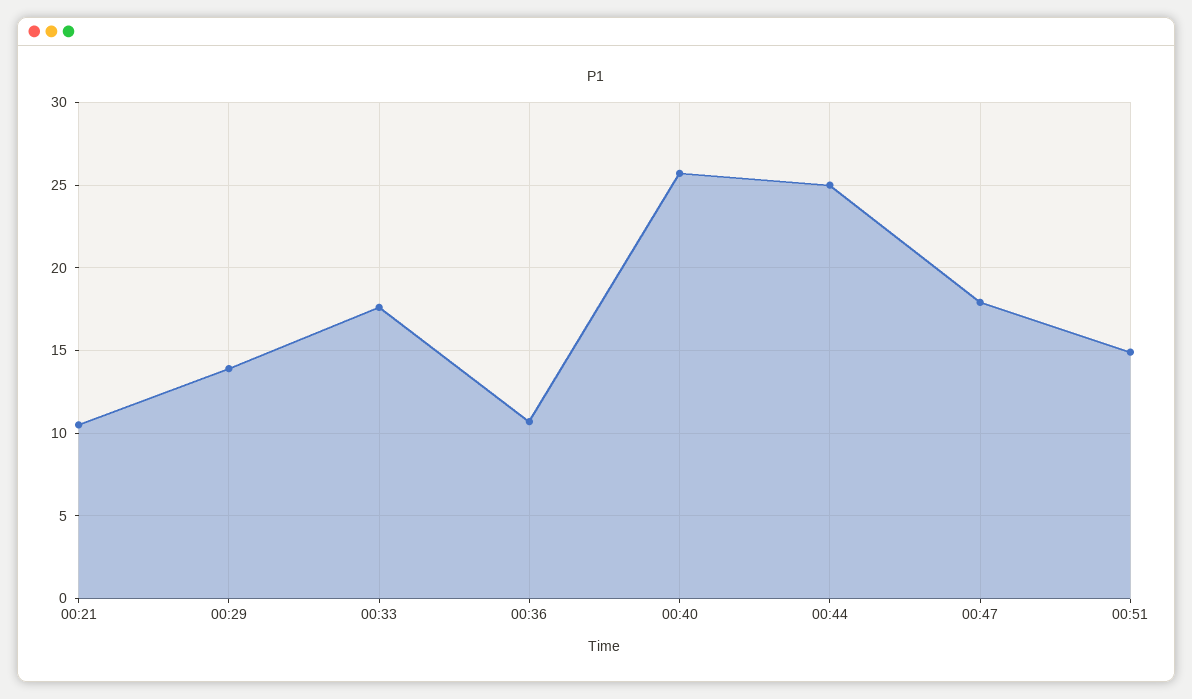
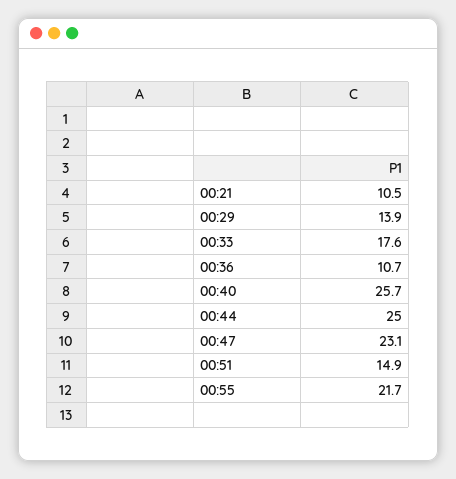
00:47: 18 -> 23.1
00:55: none -> 21.7

